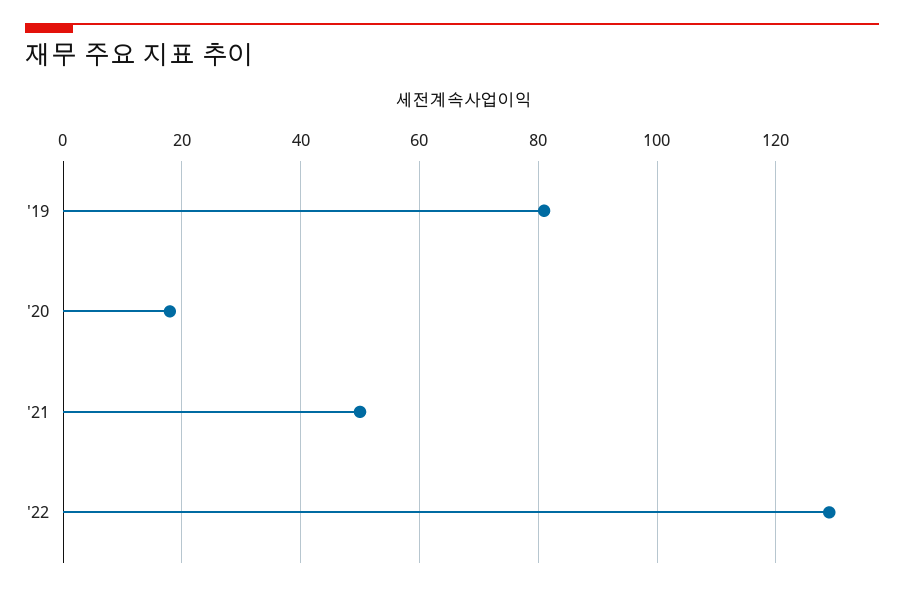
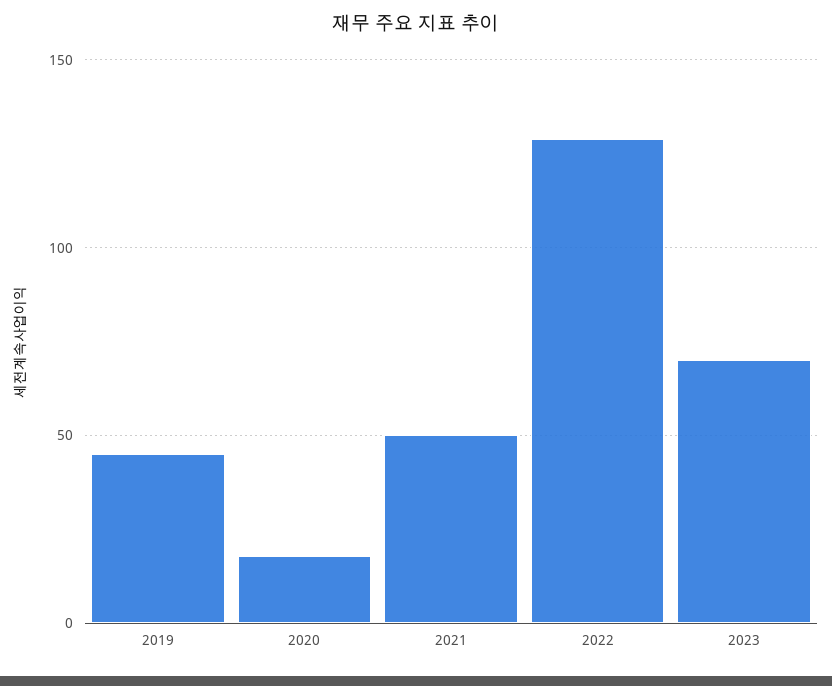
'19: 80 -> 45
2023: none -> 70

